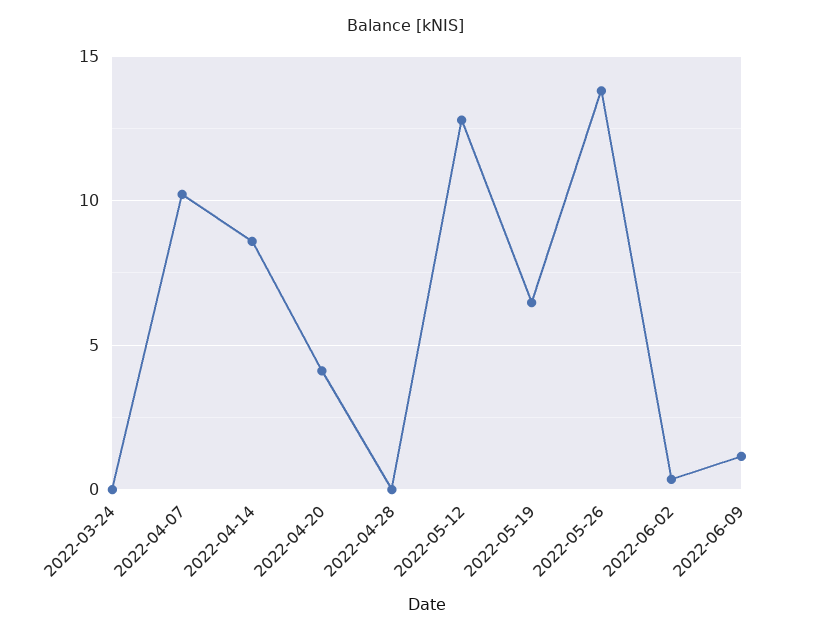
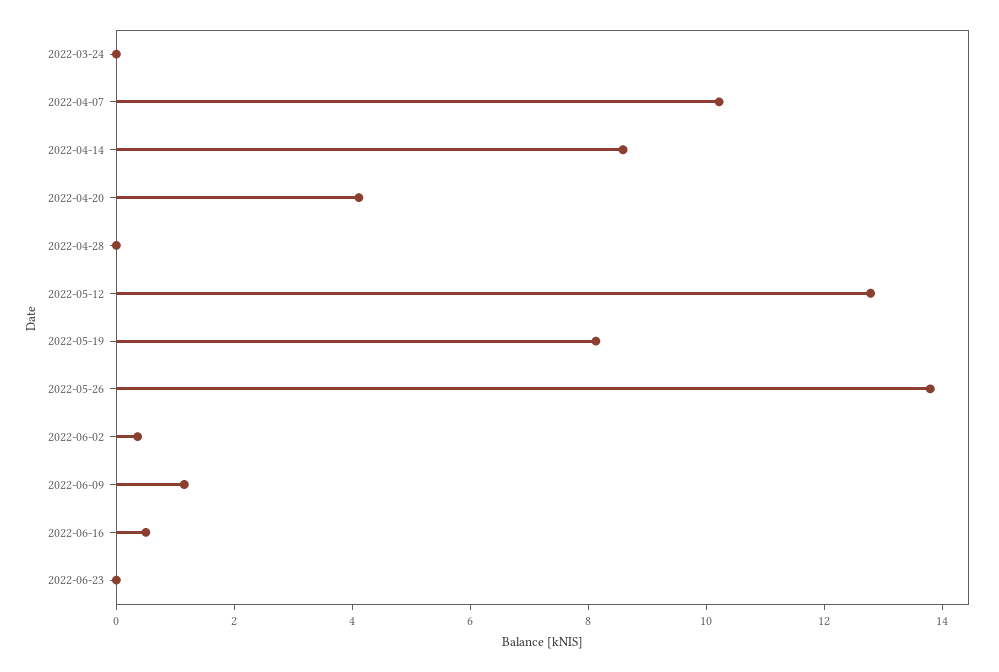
2022-05-19: 6.5 -> 8
2022-06-16: none -> 0.5
2022-06-23: none -> 0

